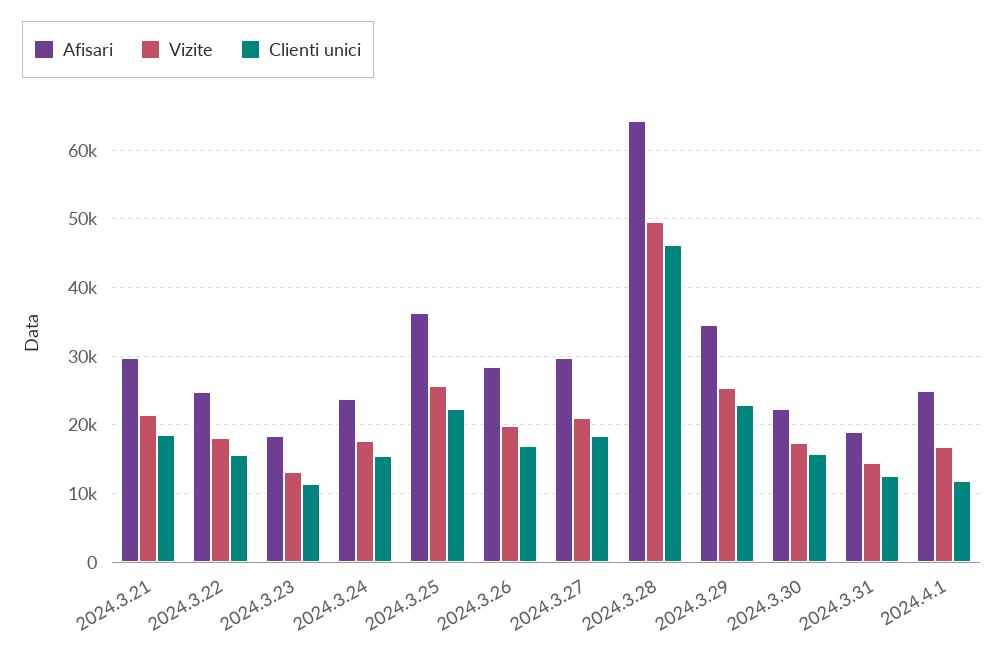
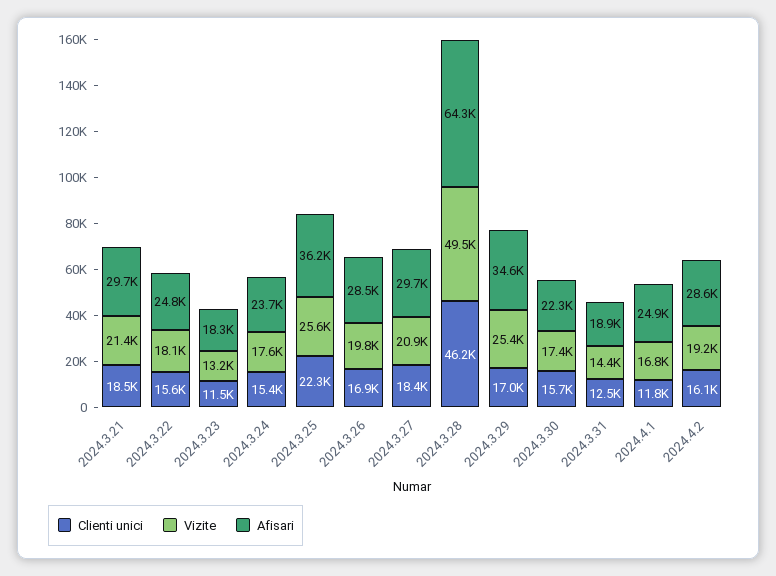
Clienti unici, 2024.3.29: 23000 -> 17000
Clienti unici, 2024.4.2: none -> 16100
Vizite, 2024.4.2: none -> 19200
Afisari, 2024.4.2: none -> 28600

